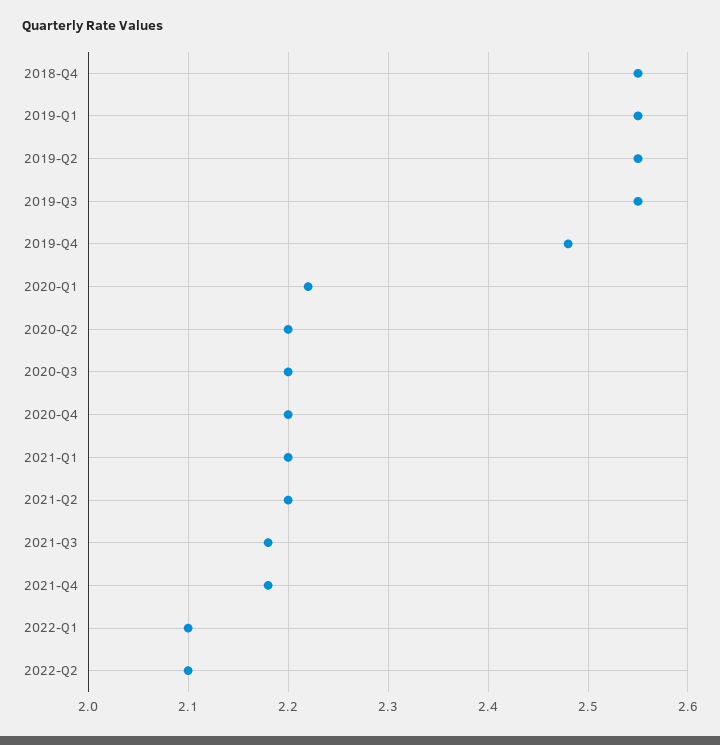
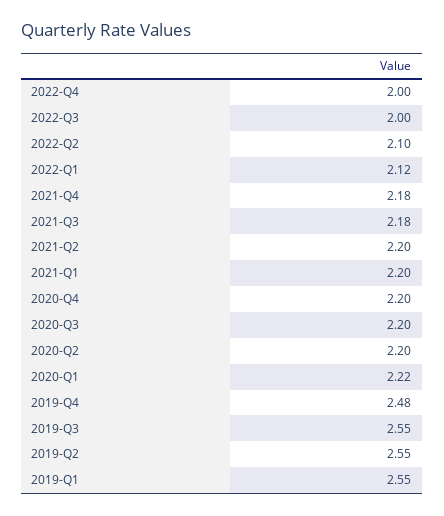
2018-Q4: 2.55 -> none
2022-Q1: 2.1 -> 2.12
2022-Q4: none -> 2
2022-Q3: none -> 2

